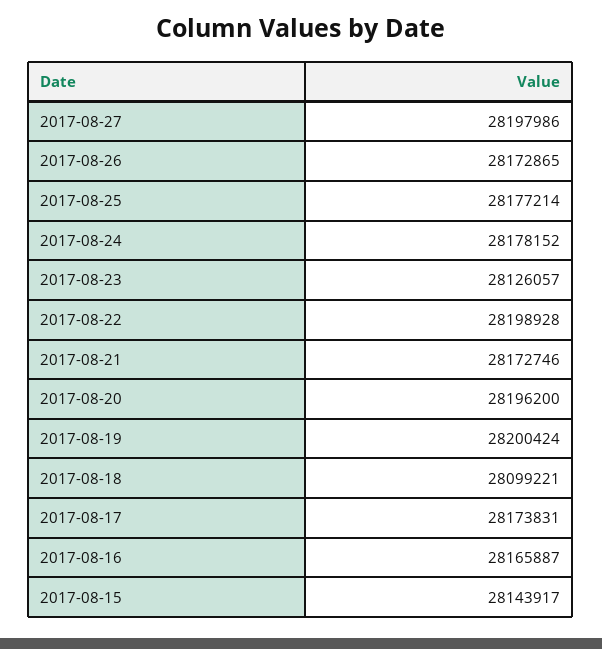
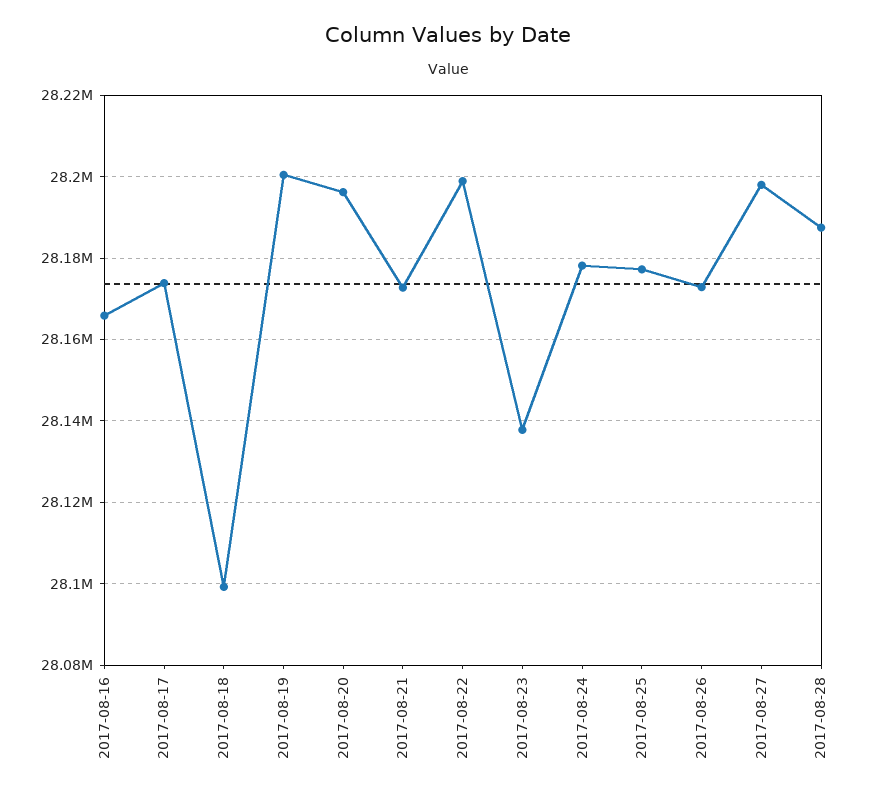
2017-08-23: 28126057 -> 28138000
2017-08-15: 28143917 -> none
2017-08-28: none -> 28188000

